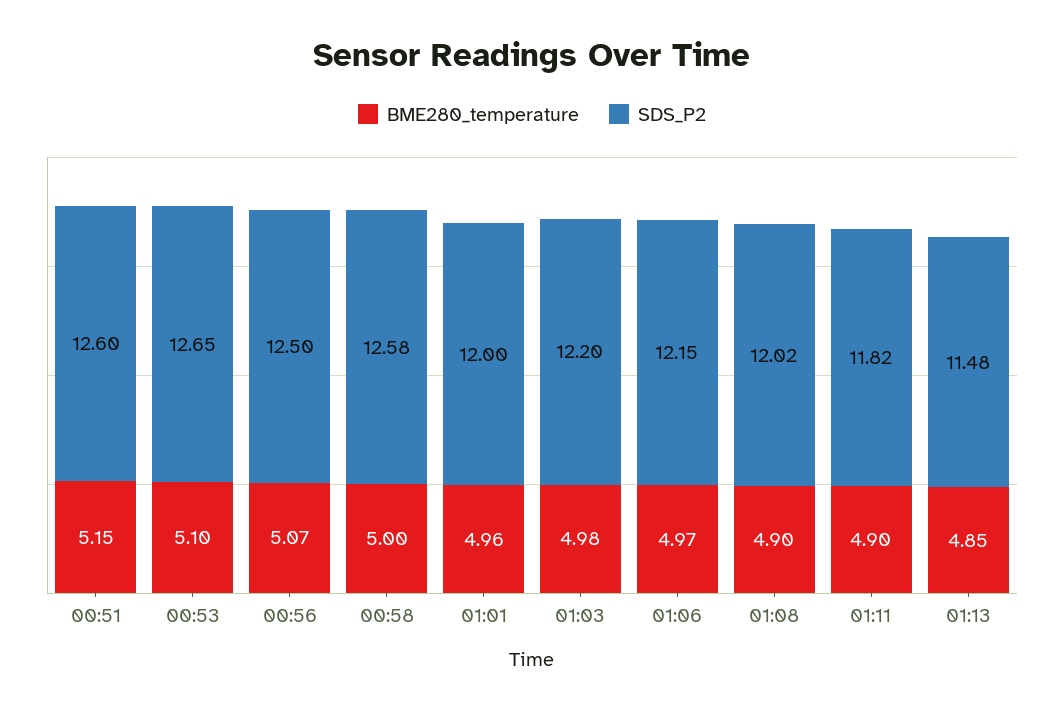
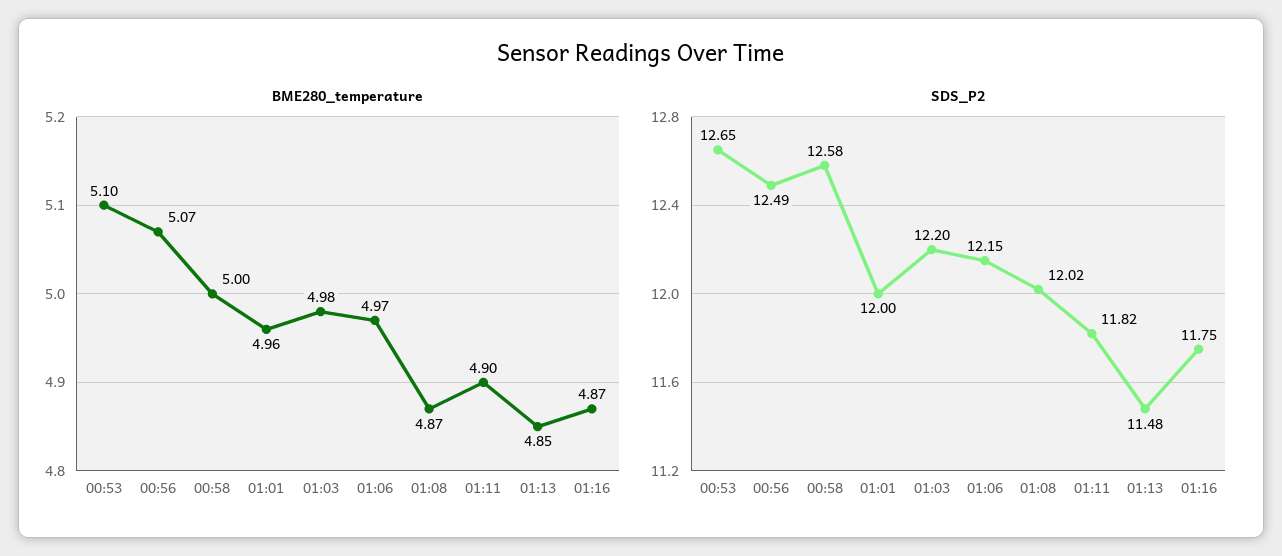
BME280_temperature, 00:51: 5.15 -> none
SDS_P2, 00:51: 12.6 -> none
SDS_P2, 00:56: 12.5 -> 12.49
BME280_temperature, 01:08: 4.9 -> 4.87
BME280_temperature, 01:16: none -> 4.87
SDS_P2, 01:16: none -> 11.75

